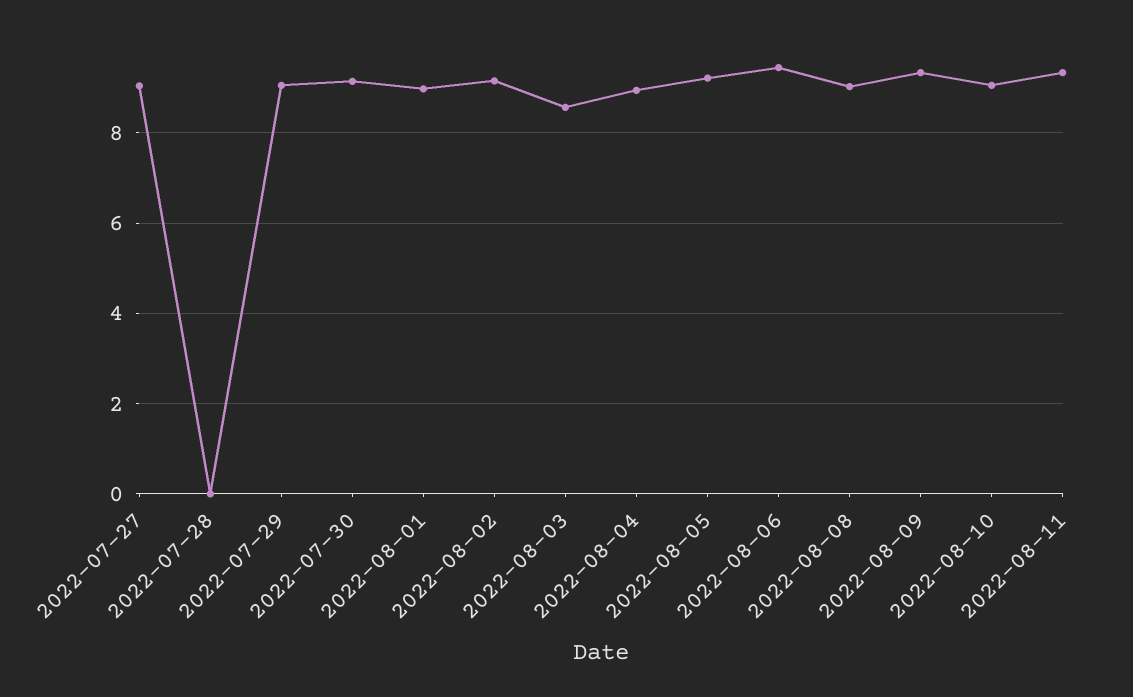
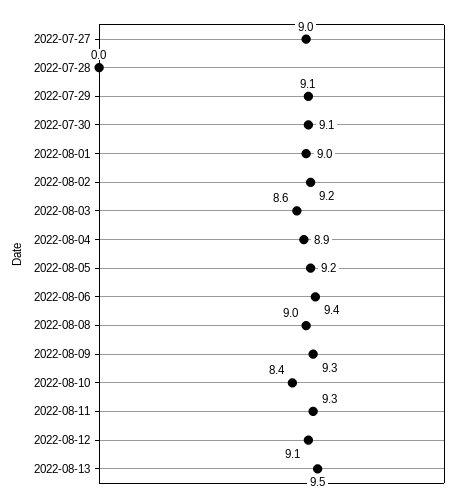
2022-08-10: 9 -> 8.4
2022-08-12: none -> 9.1
2022-08-13: none -> 9.5

